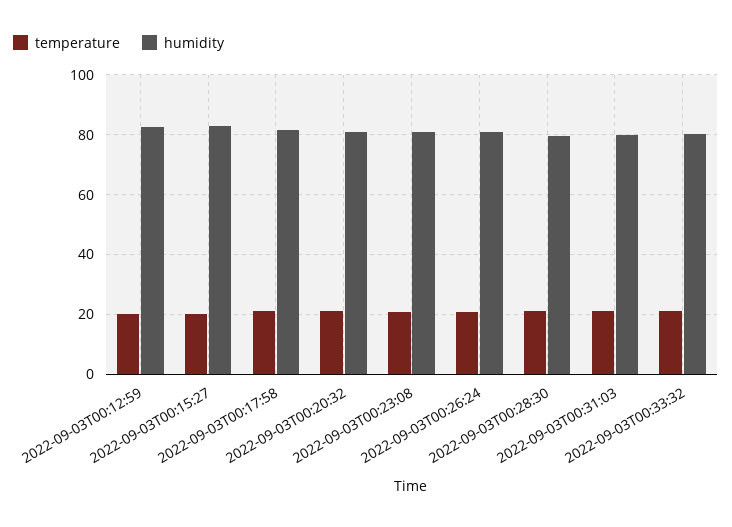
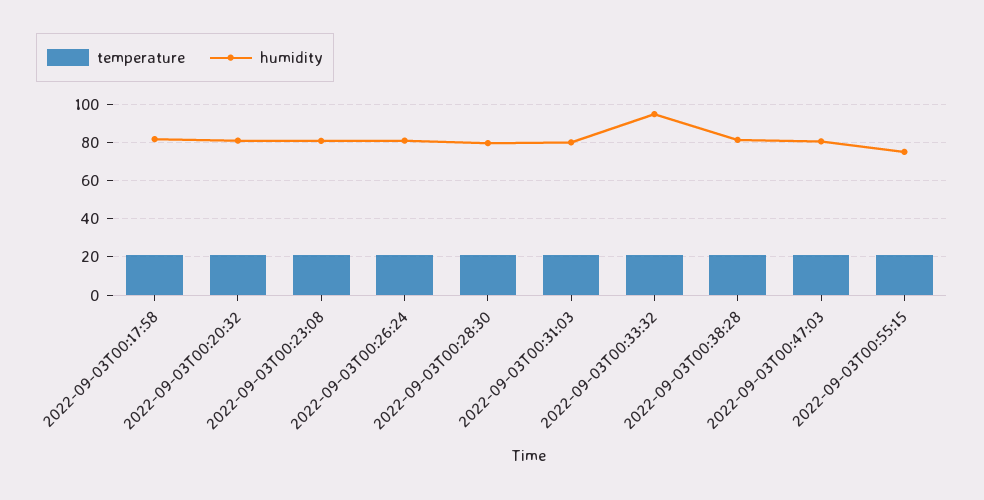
temperature, 2022-09-03T00:12:59: 20 -> none
humidity, 2022-09-03T00:12:59: 82.5 -> none
temperature, 2022-09-03T00:15:27: 20 -> none
humidity, 2022-09-03T00:15:27: 82.5 -> none
humidity, 2022-09-03T00:33:32: 80 -> 95
temperature, 2022-09-03T00:38:28: none -> 20
humidity, 2022-09-03T00:38:28: none -> 80
temperature, 2022-09-03T00:47:03: none -> 20
humidity, 2022-09-03T00:47:03: none -> 80
temperature, 2022-09-03T00:55:15: none -> 20
humidity, 2022-09-03T00:55:15: none -> 75

